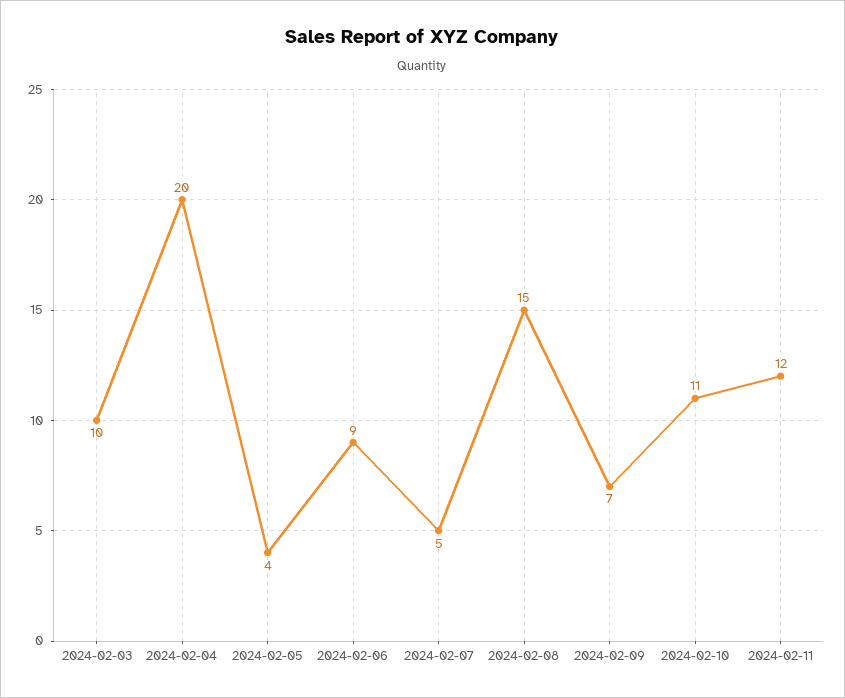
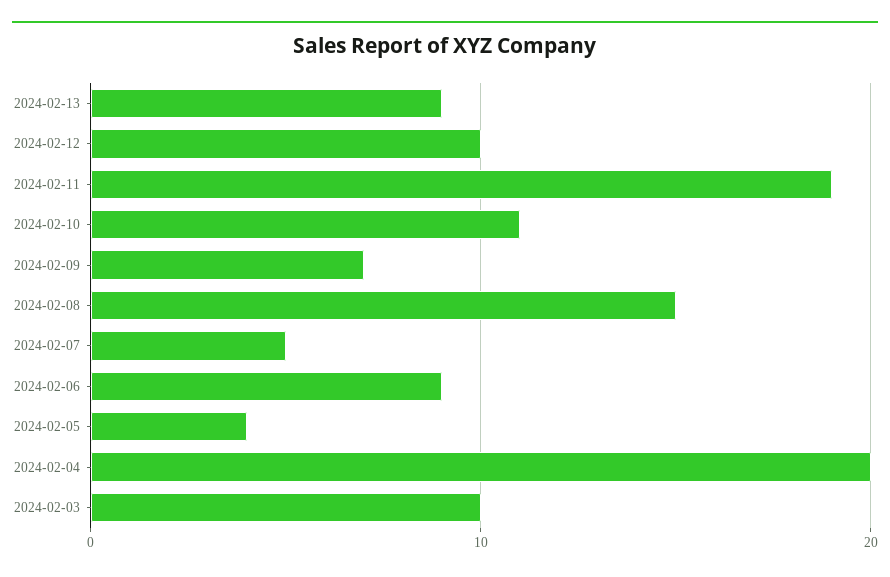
2024-02-11: 12 -> 19
2024-02-13: none -> 9
2024-02-12: none -> 10

